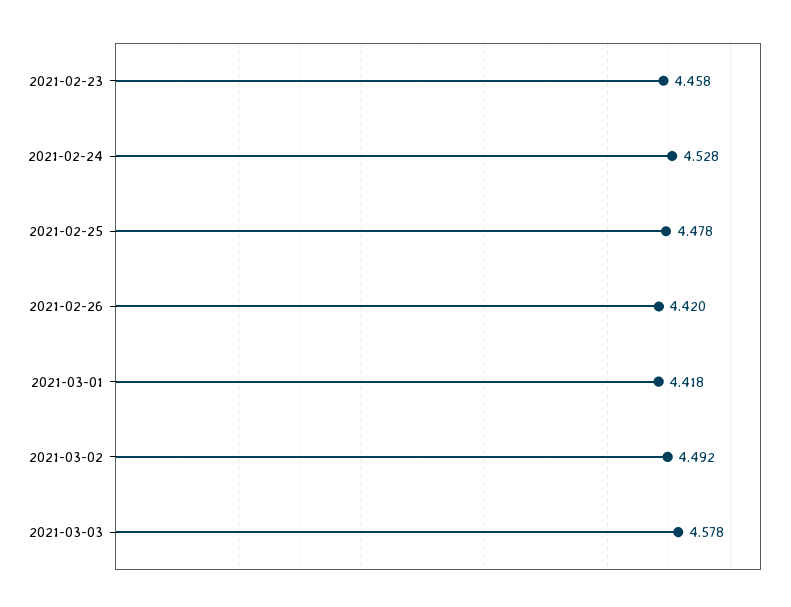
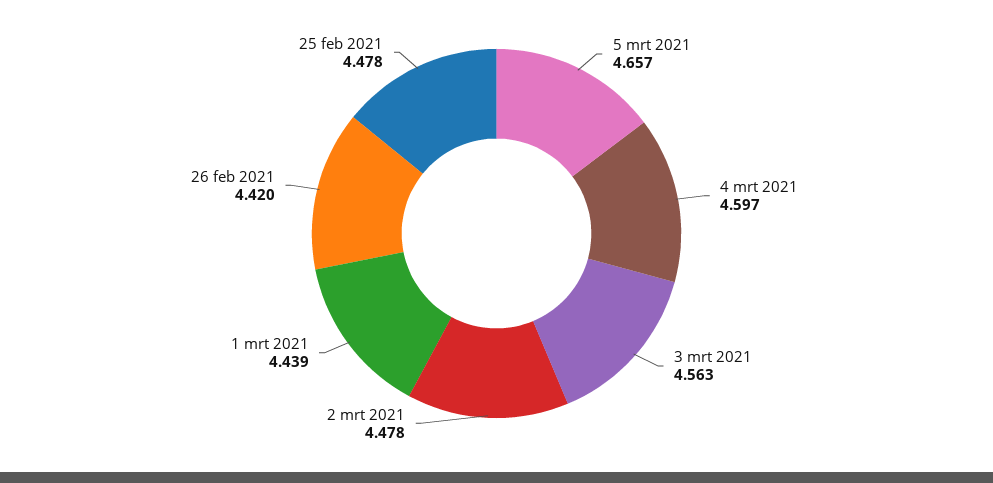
2021-02-23: 4.458 -> none
2021-02-24: 4.528 -> none
2021-03-01: 4.418 -> 4.439
2021-03-02: 4.492 -> 4.478
2021-03-03: 4.578 -> 4.563
5 mrt 2021: none -> 4.657
4 mrt 2021: none -> 4.597

